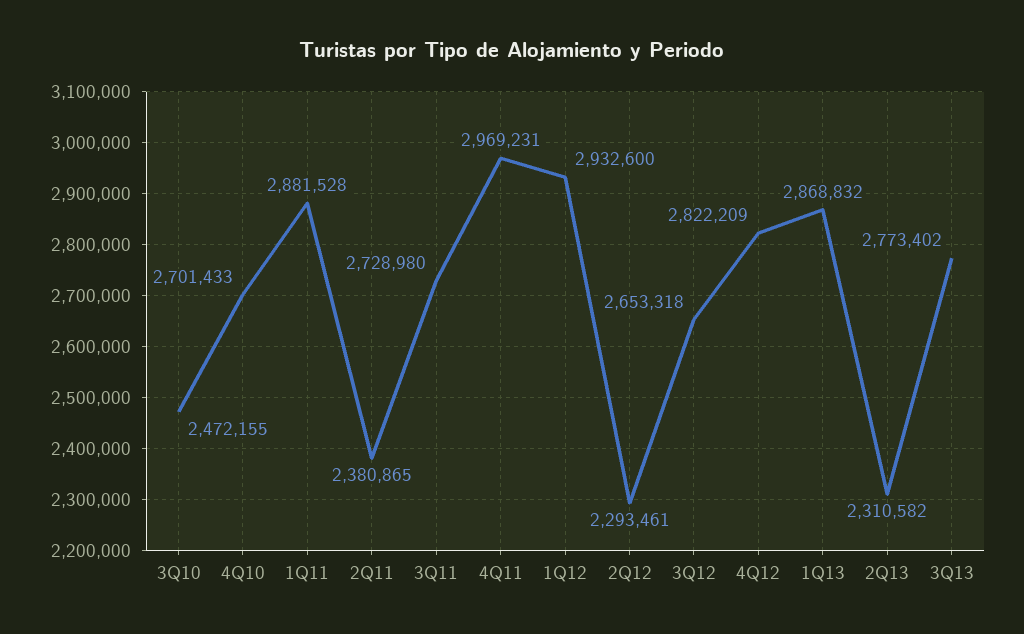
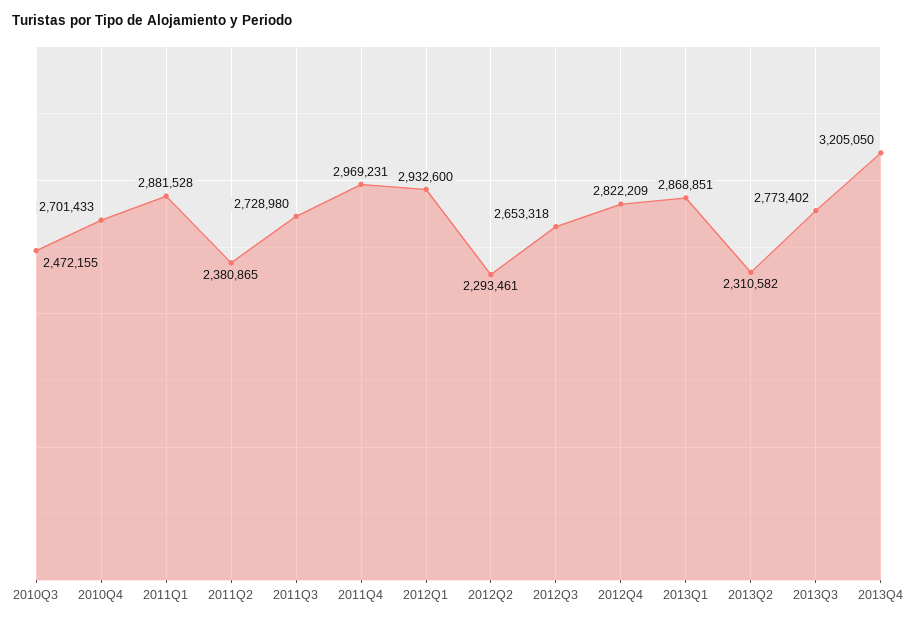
1Q13: 2868832 -> 2868851
2013Q4: none -> 3205050

